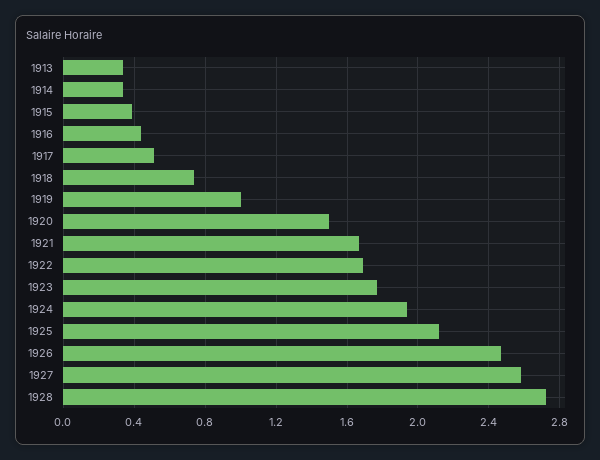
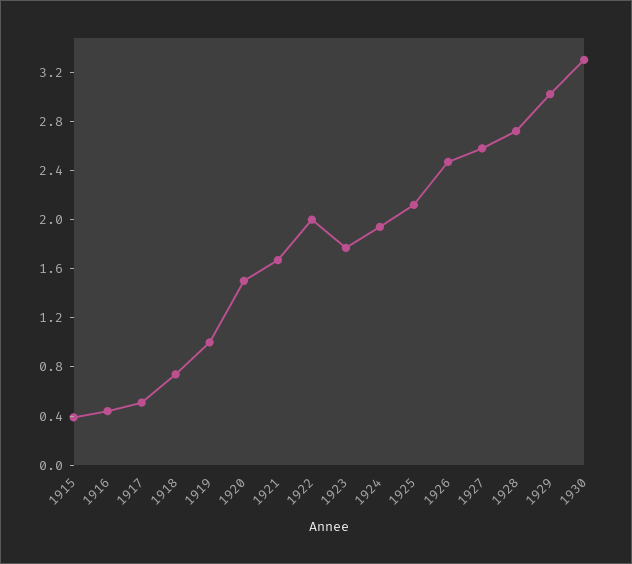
1913: 0.35 -> none
1914: 0.35 -> none
1922: 1.7 -> 2
1929: none -> 3
1930: none -> 3.3

